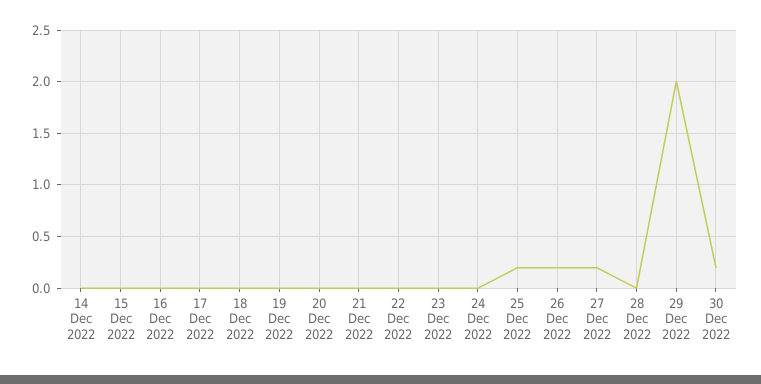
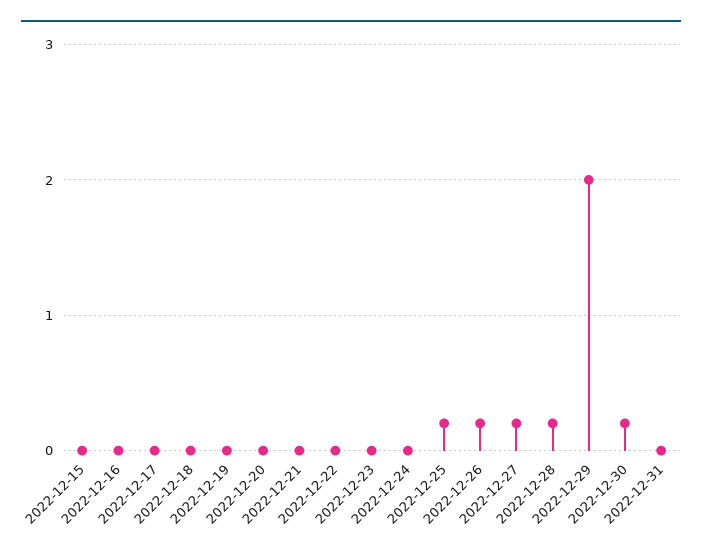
14 Dec 2022: 0 -> none
28 Dec 2022: 0 -> 0.2
2022-12-31: none -> 0

